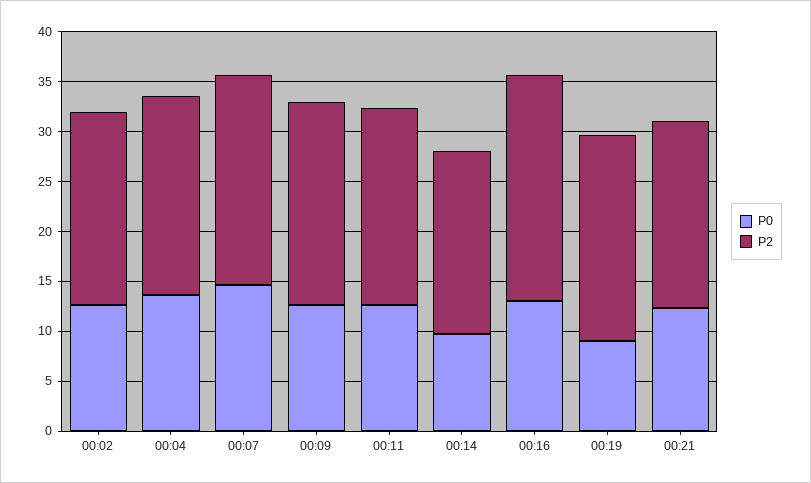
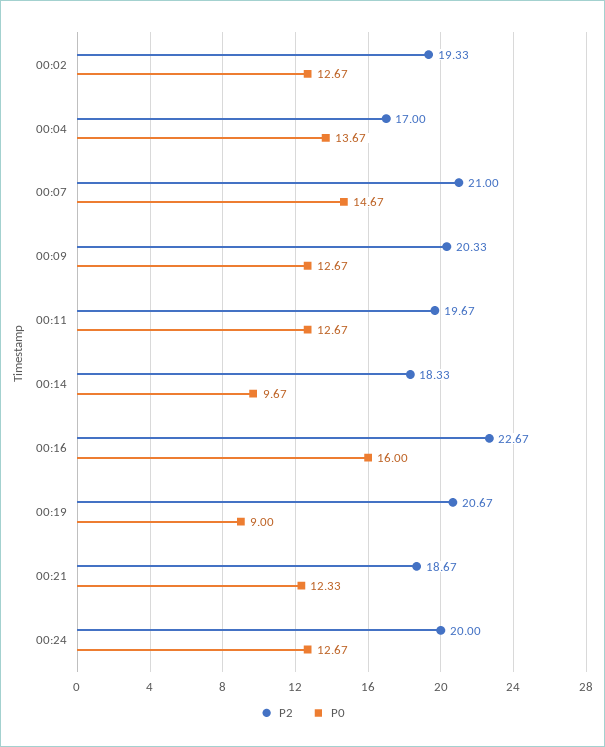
P2, 00:04: 20 -> 17
P0, 00:16: 13 -> 16
P2, 00:24: none -> 20
P0, 00:24: none -> 12.67

